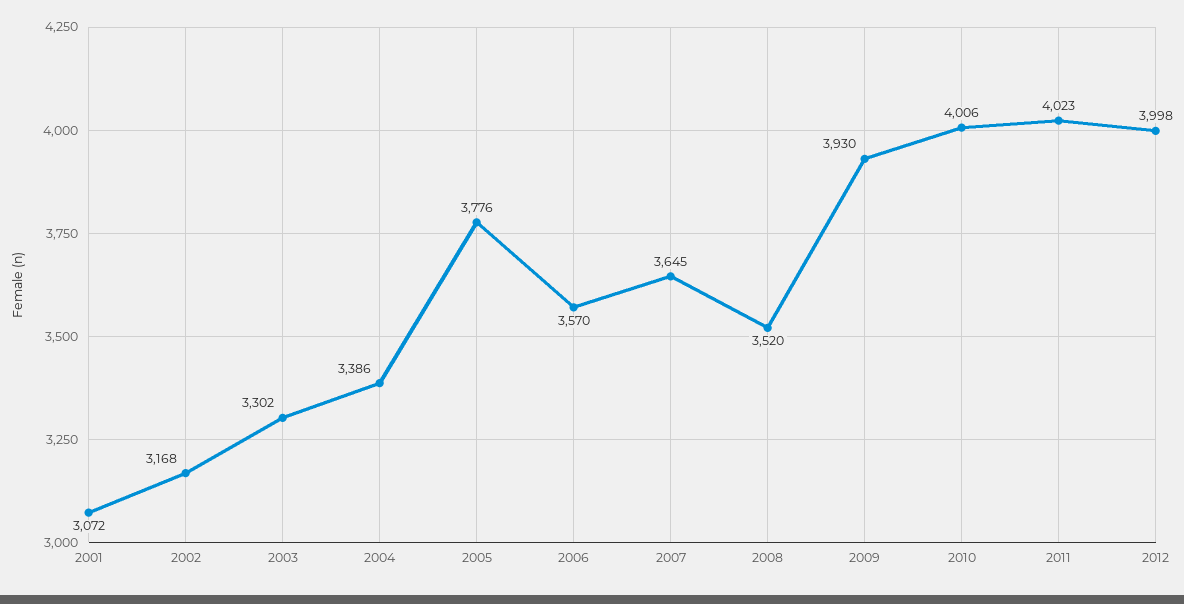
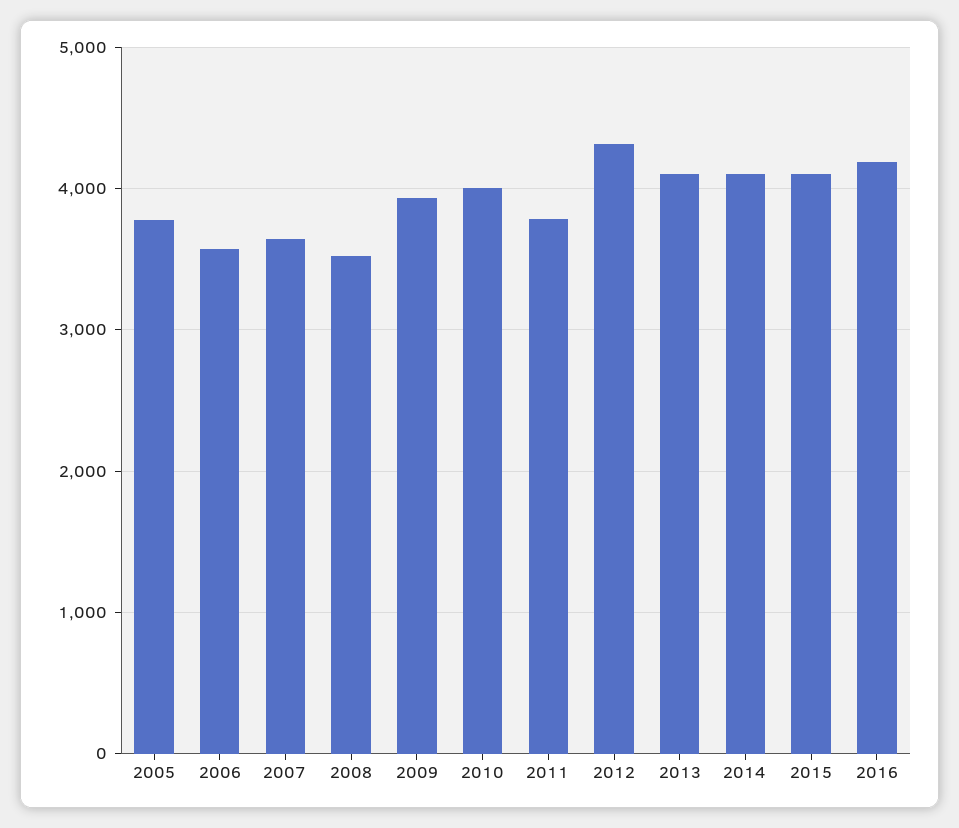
2001: 3072 -> none
2002: 3168 -> none
2003: 3302 -> none
2004: 3386 -> none
2011: 4023 -> 3800
2012: 3998 -> 4300
2013: none -> 4100
2014: none -> 4100
2015: none -> 4100
2016: none -> 4200

